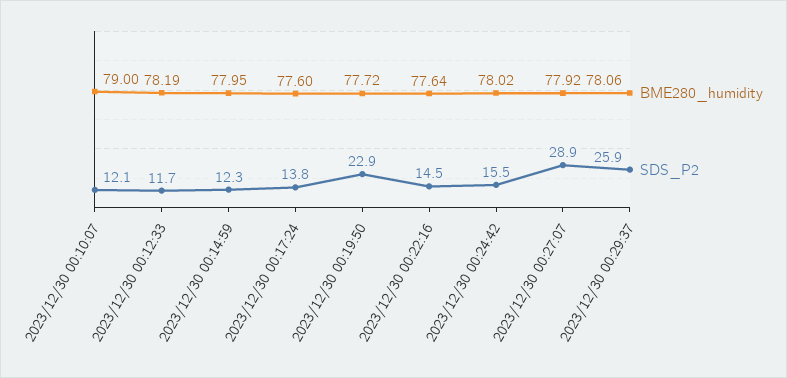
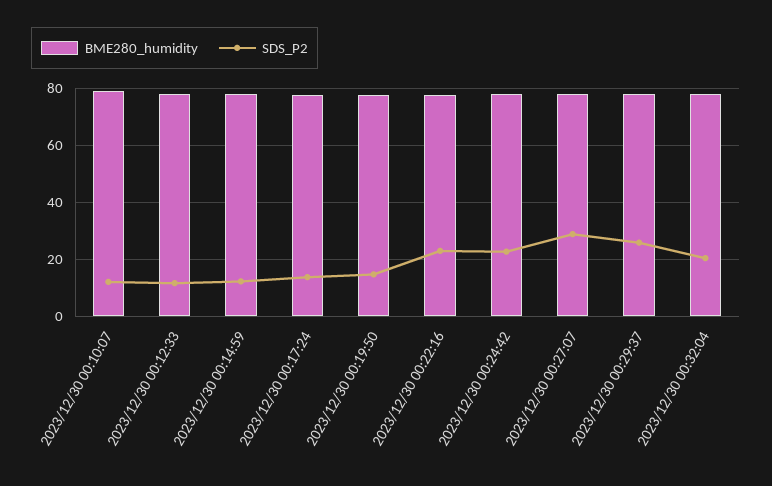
SDS_P2, 2023/12/30 00:19:50: 22.9 -> 15
SDS_P2, 2023/12/30 00:22:16: 14.5 -> 22.5
SDS_P2, 2023/12/30 00:24:42: 15.5 -> 22.5
BME280_humidity, 2023/12/30 00:32:04: none -> 77.5
SDS_P2, 2023/12/30 00:32:04: none -> 20

